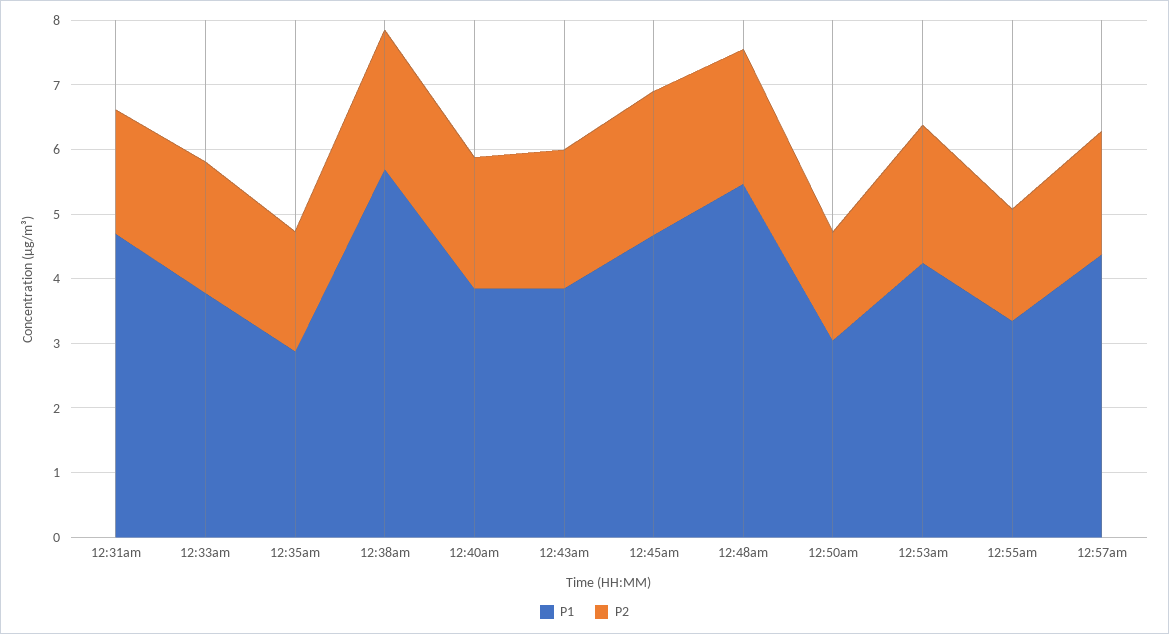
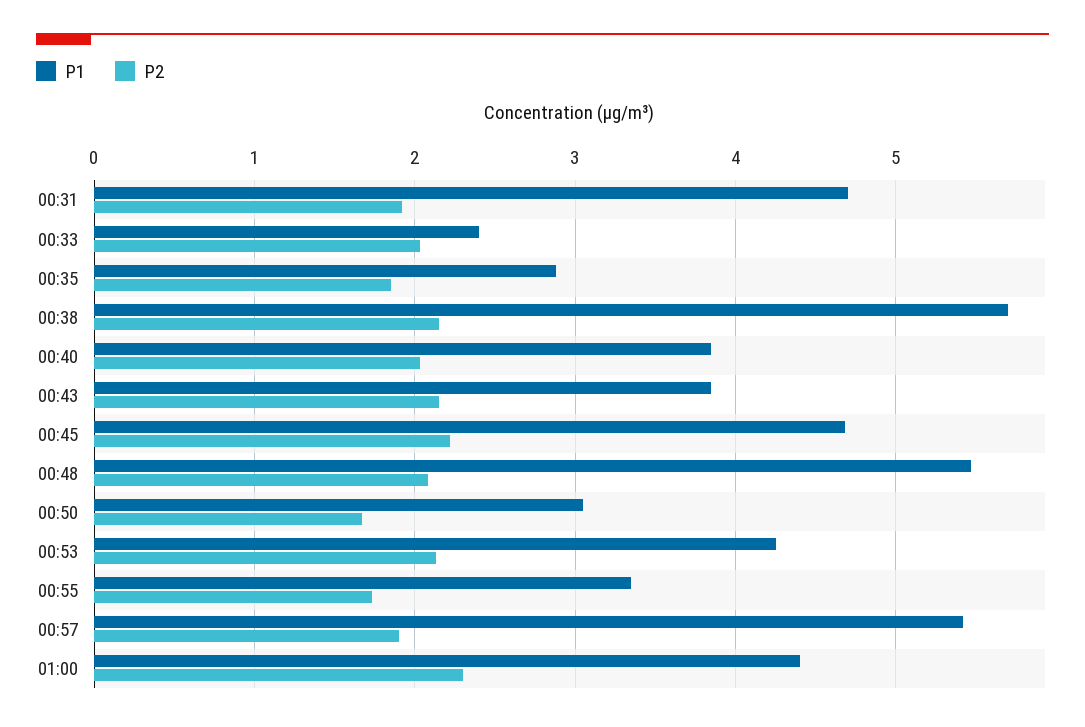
P1, 12:33am: 3.8 -> 2.4
P1, 12:57am: 4.4 -> 5.4
P1, 01:00: none -> 4.4
P2, 01:00: none -> 2.3

